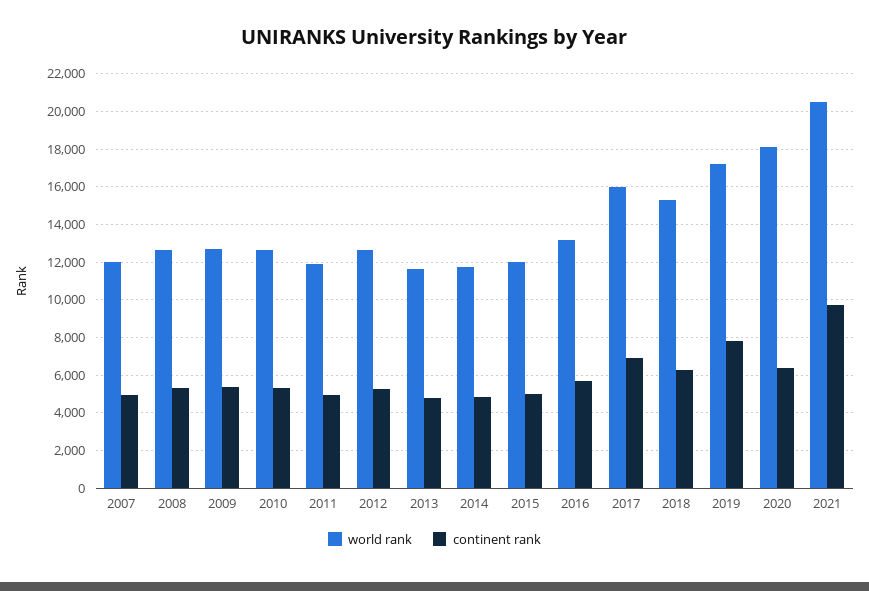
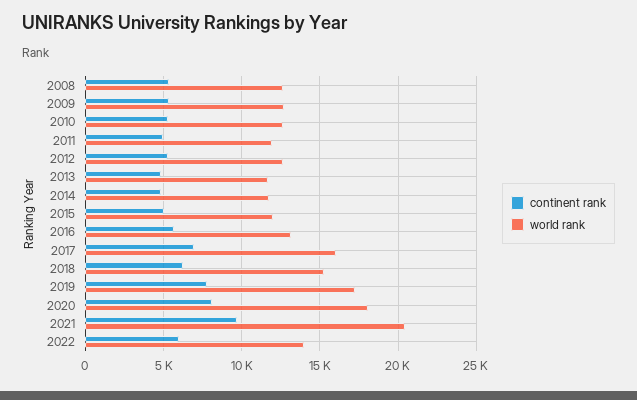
world rank, 2007: 12000 -> none
continent rank, 2007: 5000 -> none
continent rank, 2020: 6500 -> 8000
continent rank, 2022: none -> 6000
world rank, 2022: none -> 14000

